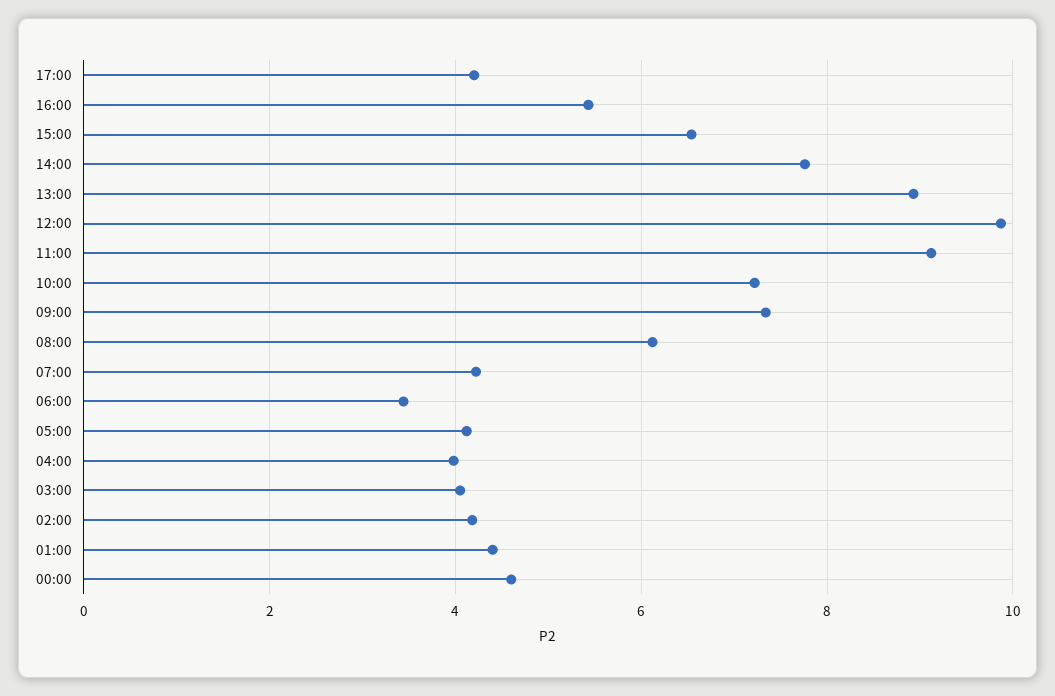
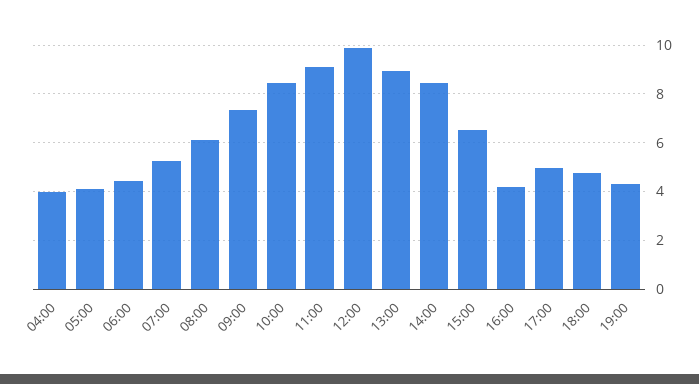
17:00: 4.2 -> 5
16:00: 5.4 -> 4.25
14:00: 7.8 -> 8.5
10:00: 7.2 -> 8.5
07:00: 4.2 -> 5.25
06:00: 3.4 -> 4.5
03:00: 4 -> none
02:00: 4.2 -> none
01:00: 4.4 -> none
00:00: 4.6 -> none
18:00: none -> 4.75
19:00: none -> 4.25

